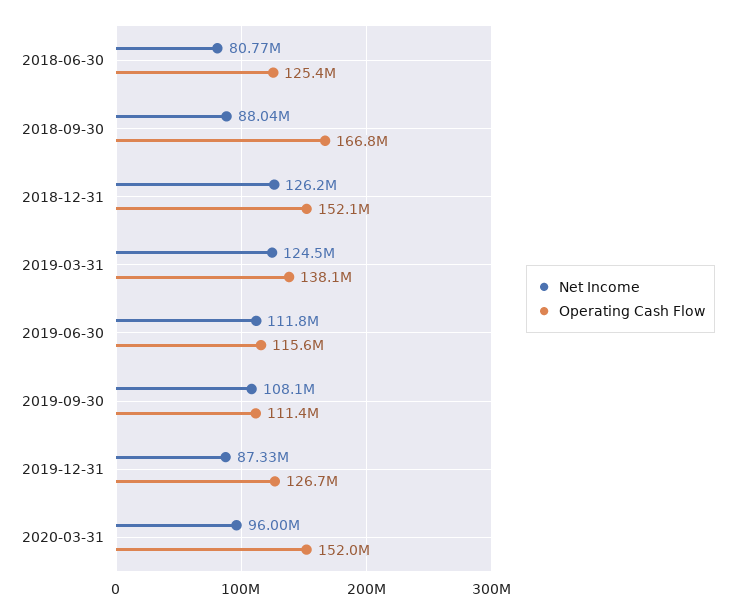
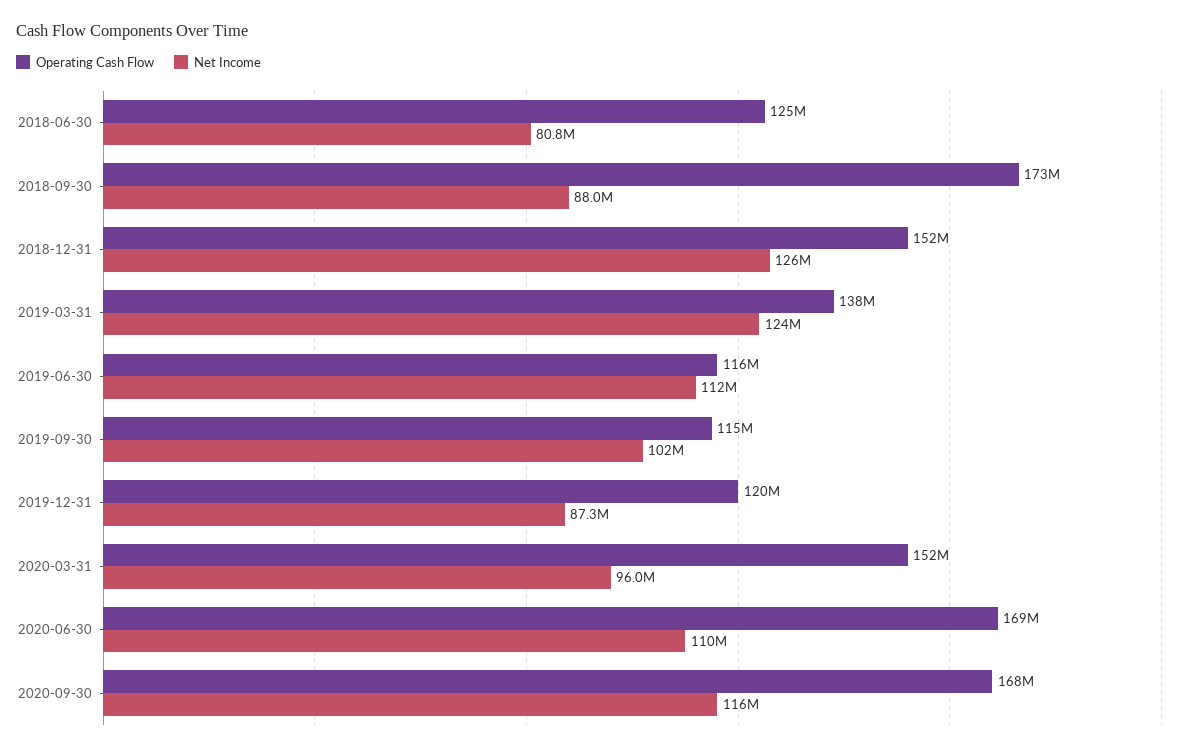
Operating Cash Flow, 2018-09-30: 166800000 -> 173000000
Net Income, 2019-09-30: 108100000 -> 102000000
Operating Cash Flow, 2019-09-30: 111400000 -> 115000000
Operating Cash Flow, 2019-12-31: 126700000 -> 120000000
Operating Cash Flow, 2020-06-30: none -> 169000000
Net Income, 2020-06-30: none -> 110000000
Operating Cash Flow, 2020-09-30: none -> 168000000
Net Income, 2020-09-30: none -> 116000000

